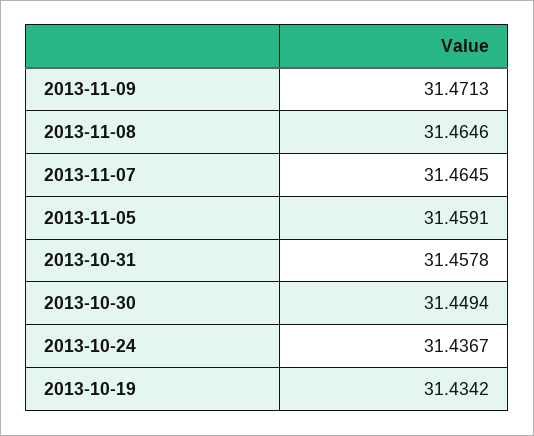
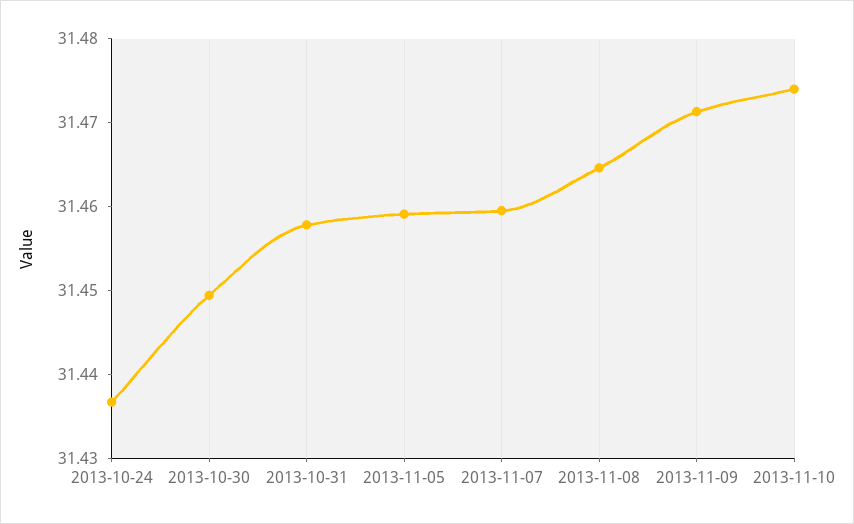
2013-11-07: 31.4645 -> 31.46
2013-10-19: 31.4342 -> none
2013-11-10: none -> 31.474

